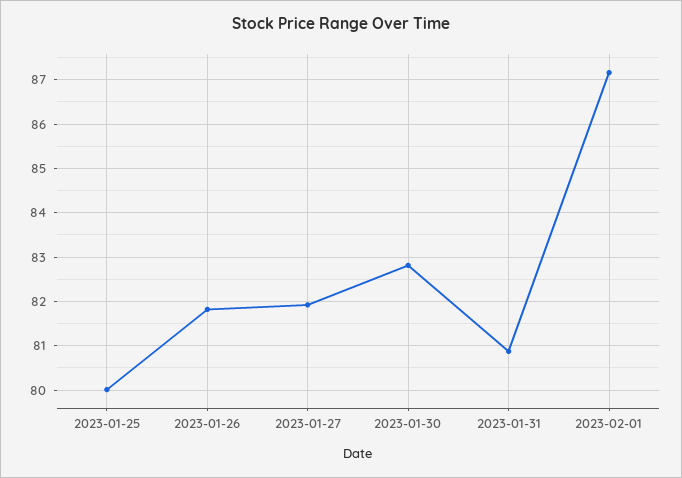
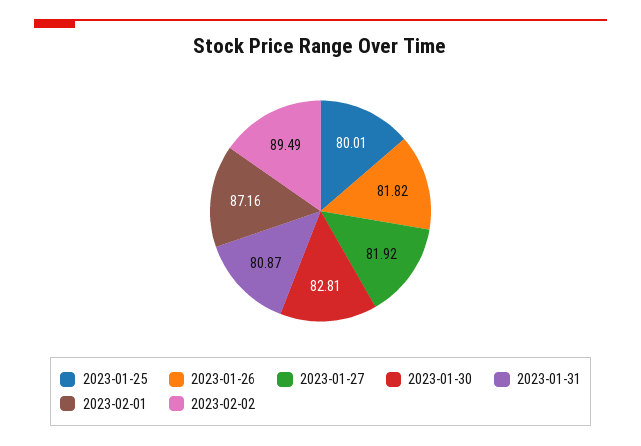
2023-02-02: none -> 89.49

